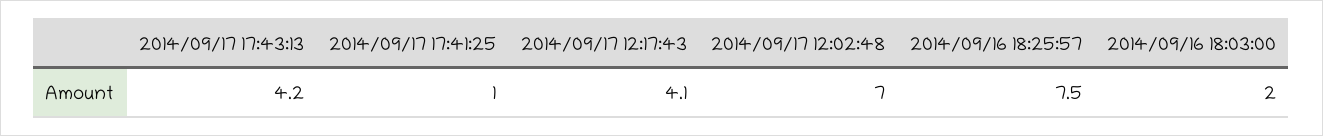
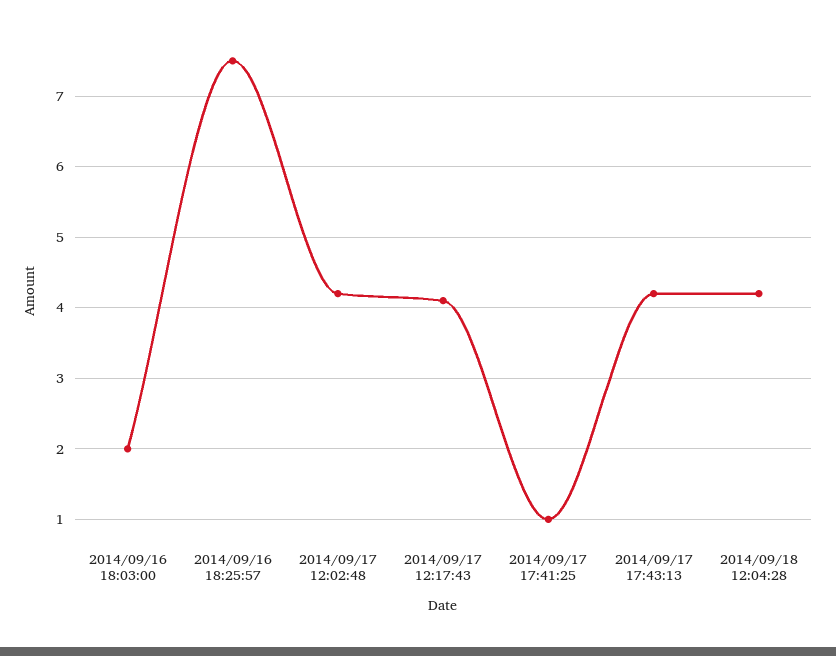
2014/09/17 12:02:48: 7 -> 4.2
2014/09/18 12:04:28: none -> 4.2

